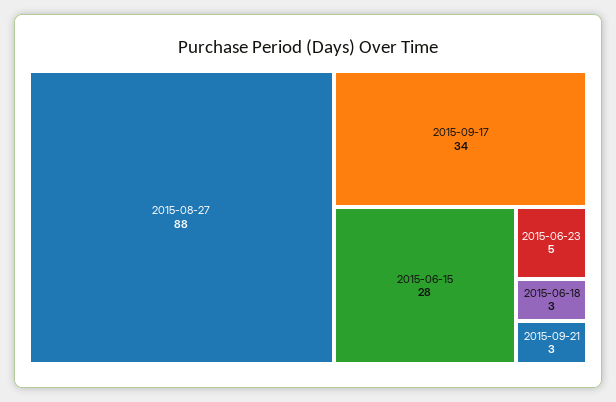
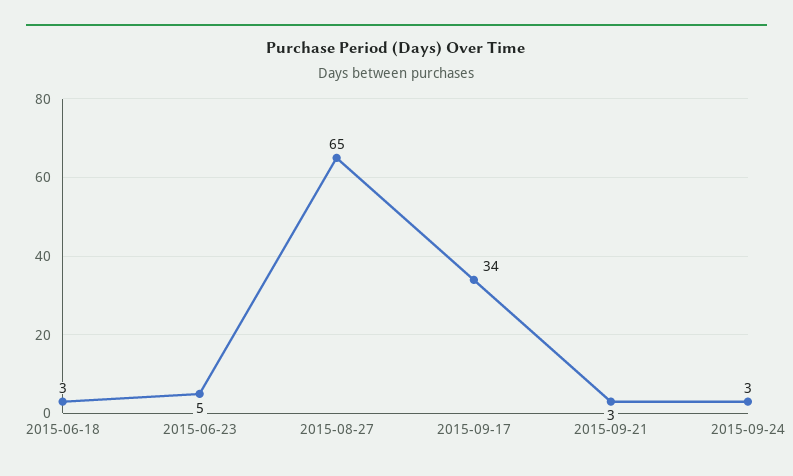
2015-08-27: 88 -> 65
2015-06-15: 28 -> none
2015-09-24: none -> 3

